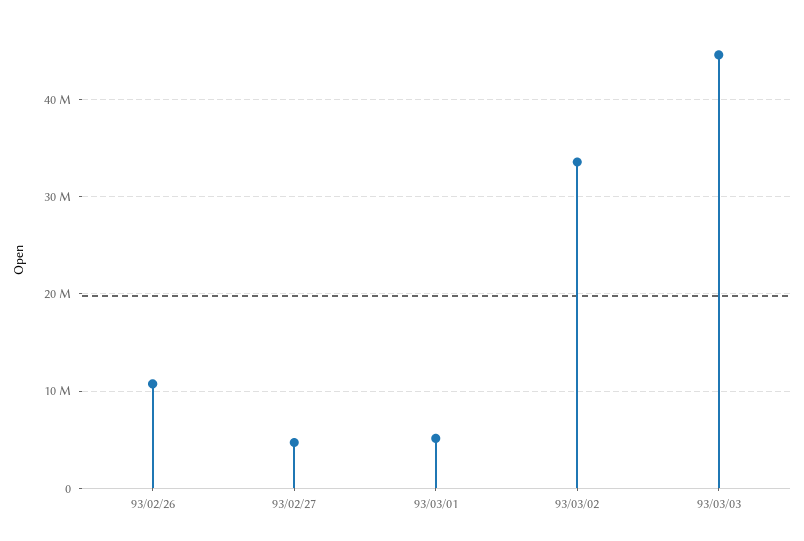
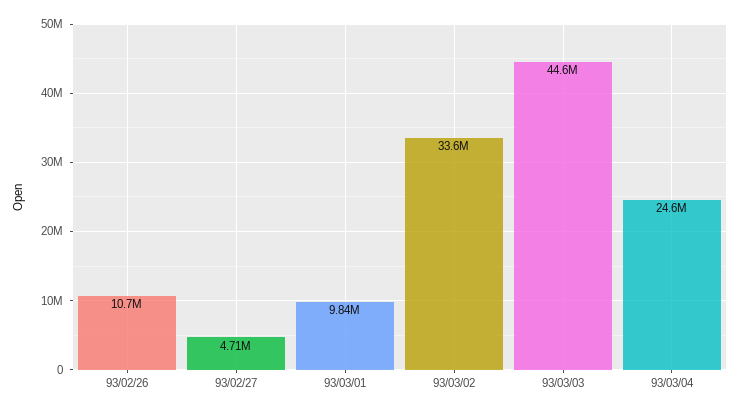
93/03/01: 5000000 -> 9840000
93/03/04: none -> 24600000

